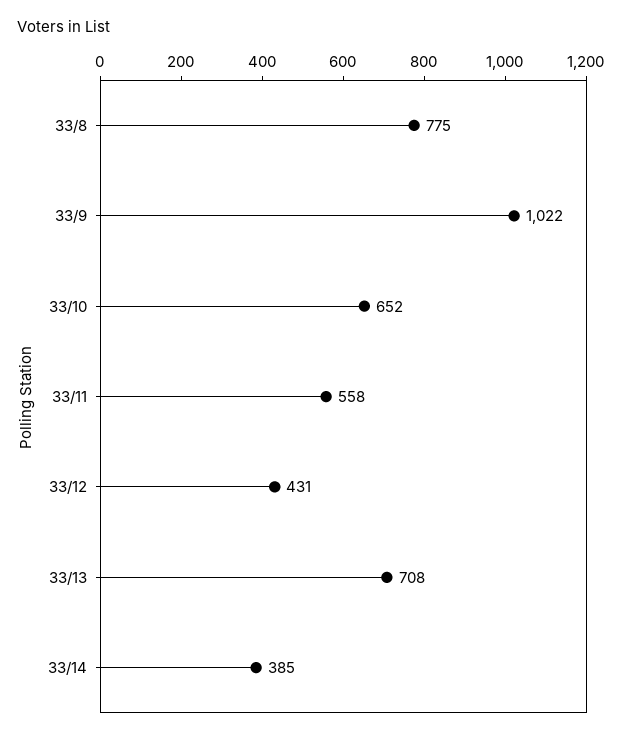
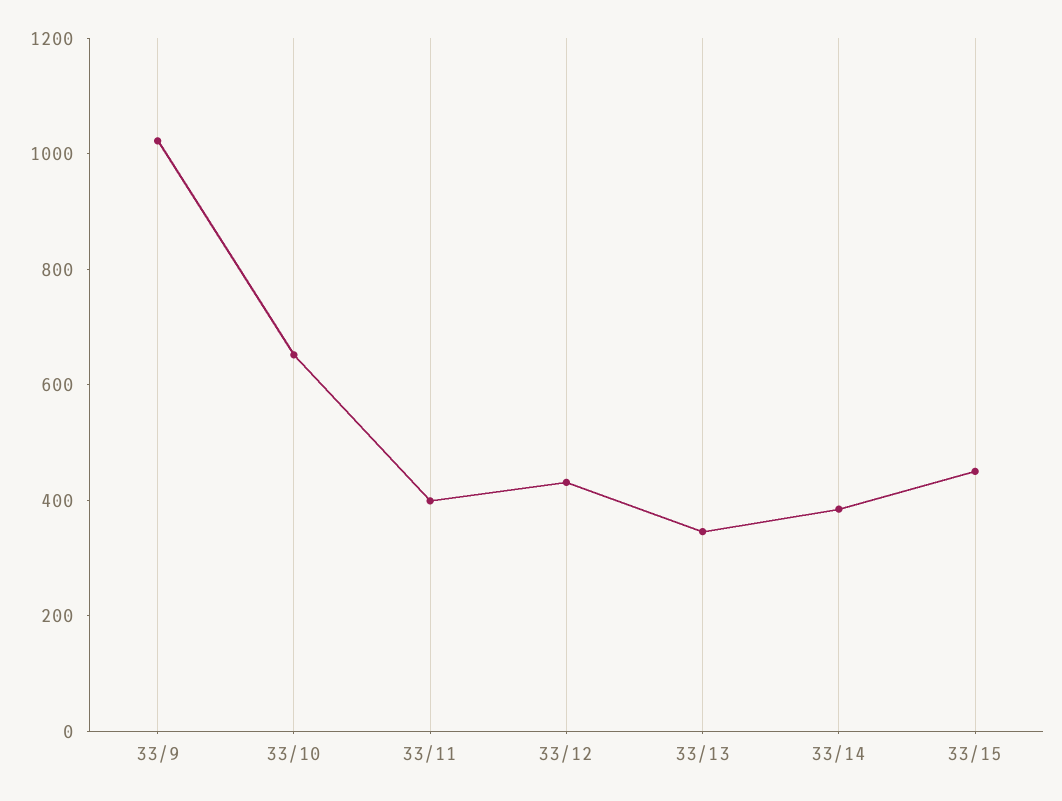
33/8: 775 -> none
33/11: 558 -> 400
33/13: 708 -> 350
33/15: none -> 450

